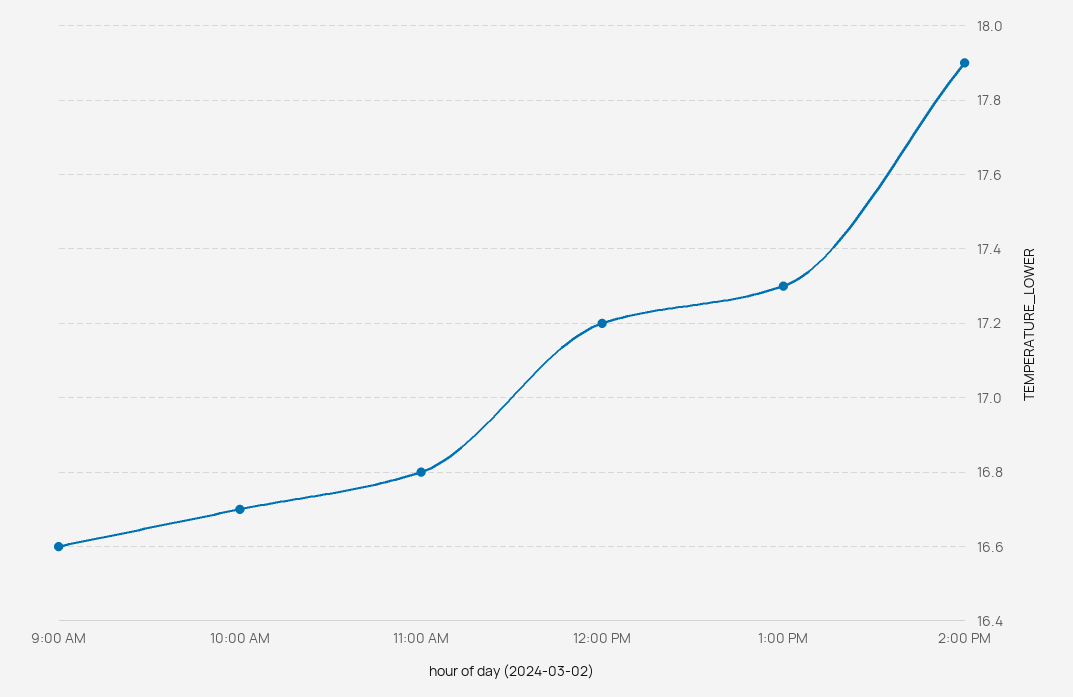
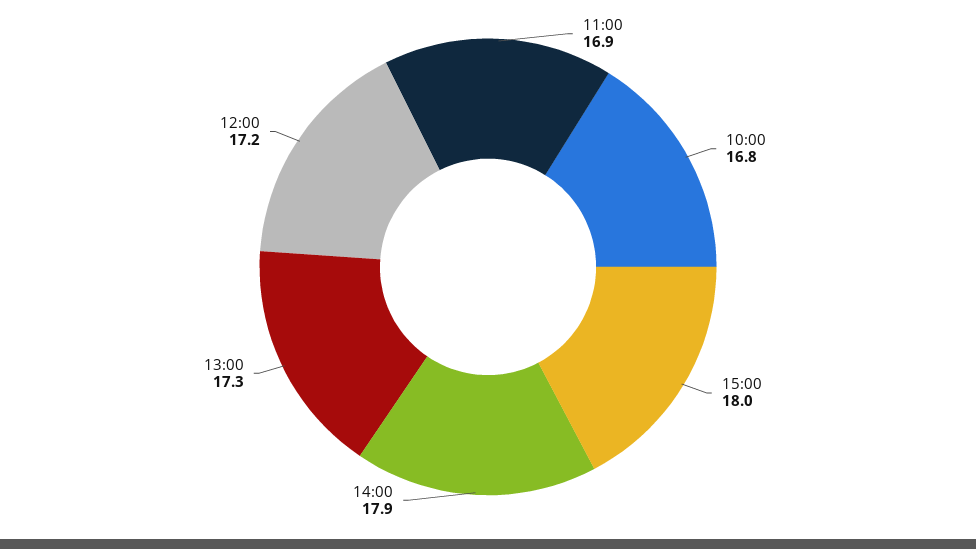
9:00 AM: 16.6 -> none
10:00 AM: 16.7 -> 16.8
11:00 AM: 16.8 -> 16.9
15:00: none -> 18

